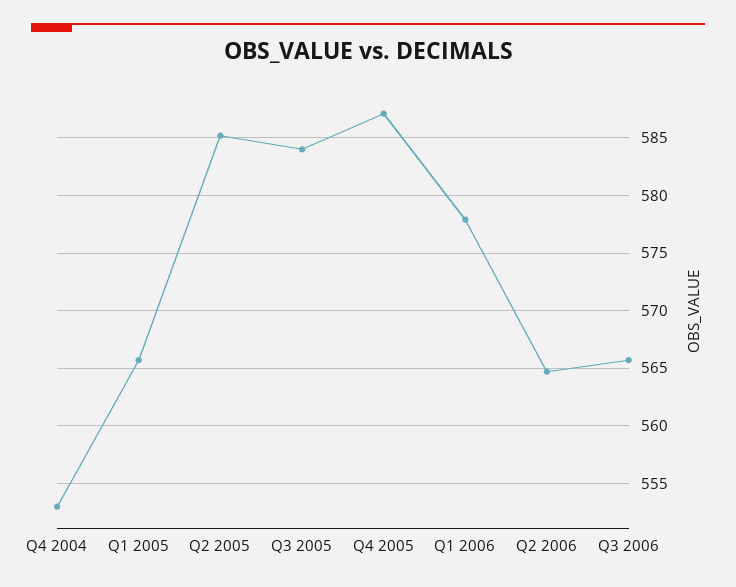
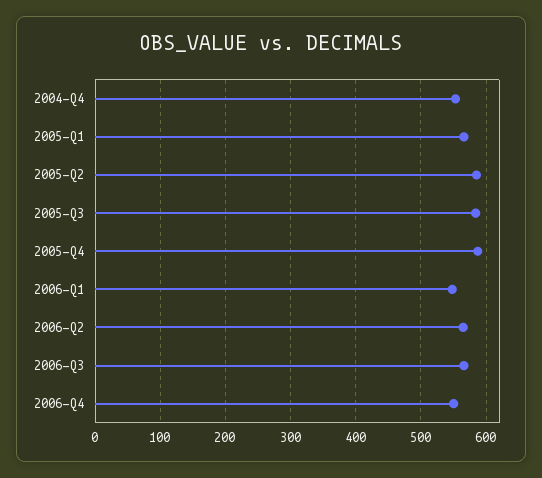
Q1 2006: 578 -> 550
2006-Q4: none -> 550

